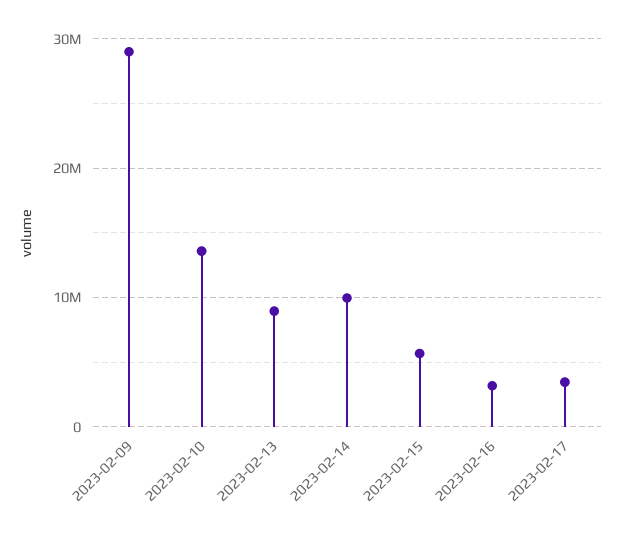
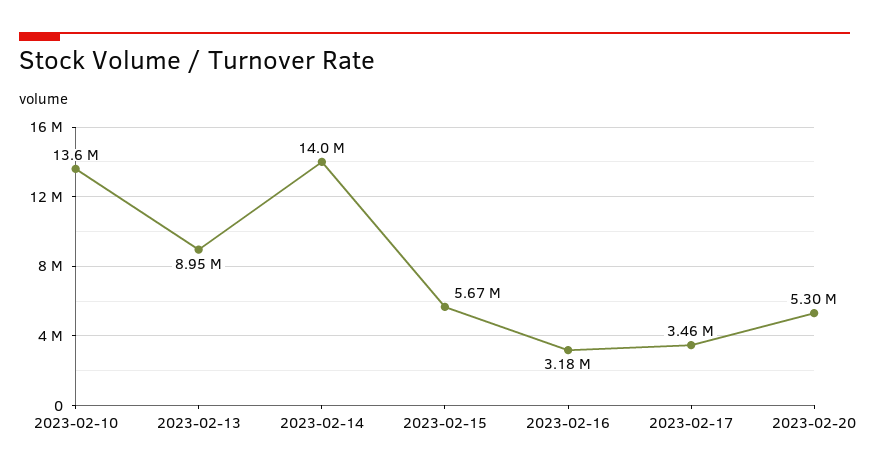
2023-02-09: 29000000 -> none
2023-02-14: 10000000 -> 14000000
2023-02-20: none -> 5300000

